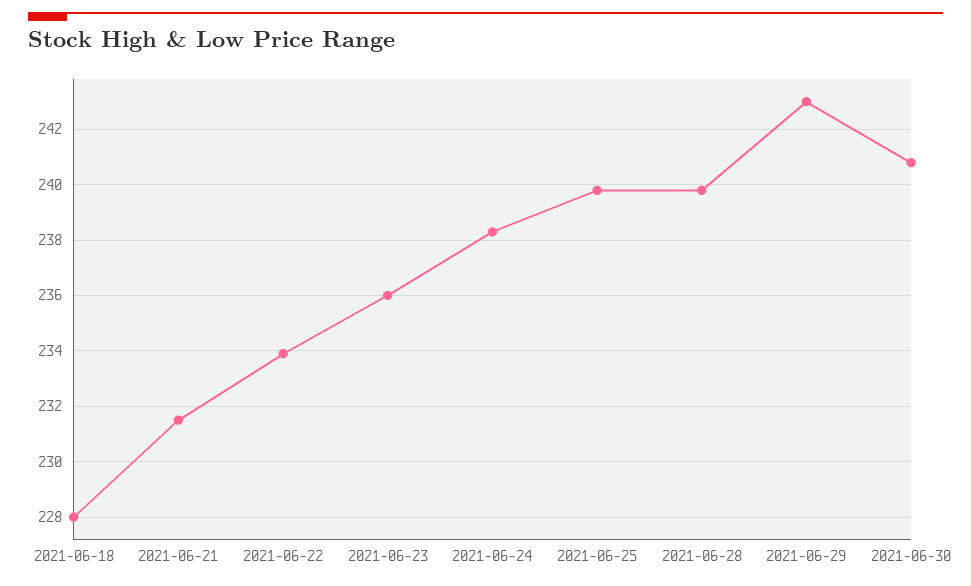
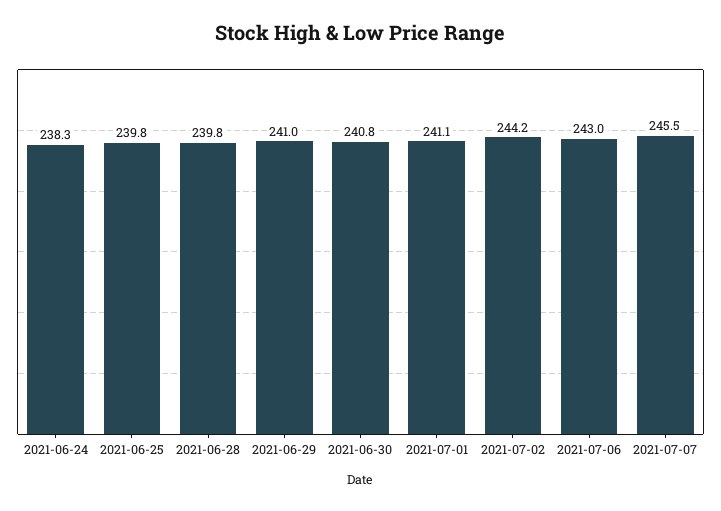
2021-06-18: 228 -> none
2021-06-21: 231.5 -> none
2021-06-22: 234 -> none
2021-06-23: 236 -> none
2021-06-29: 243 -> 241
2021-07-01: none -> 241.1
2021-07-02: none -> 244.2
2021-07-06: none -> 243
2021-07-07: none -> 245.5

